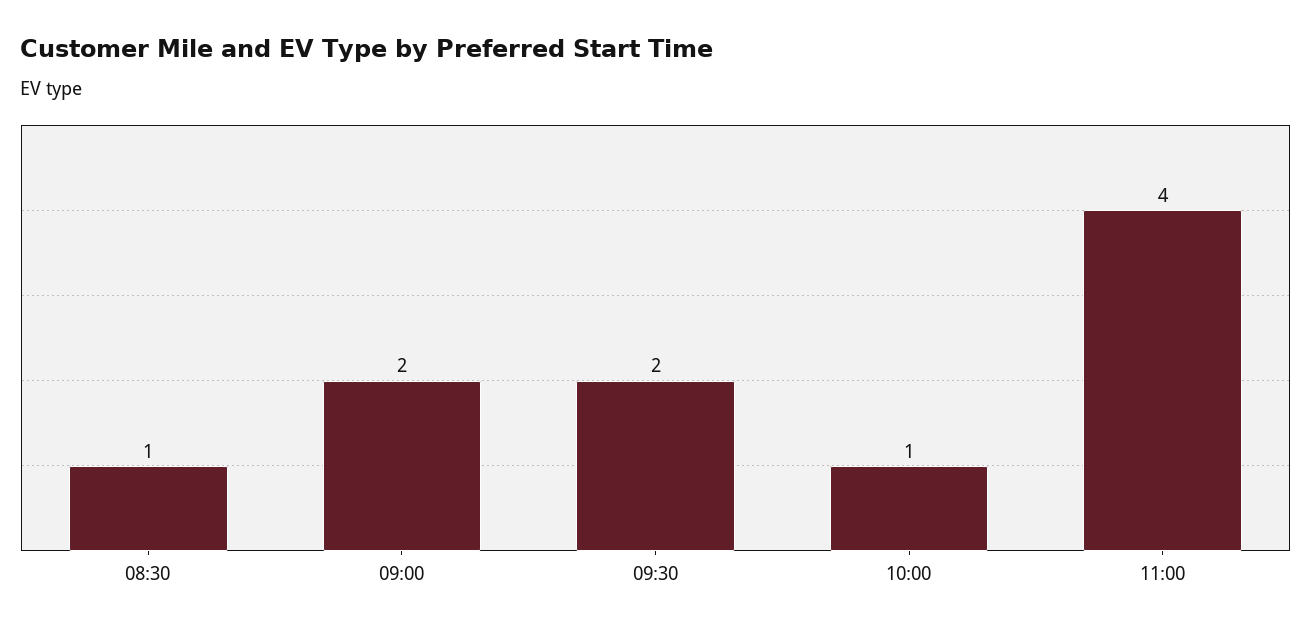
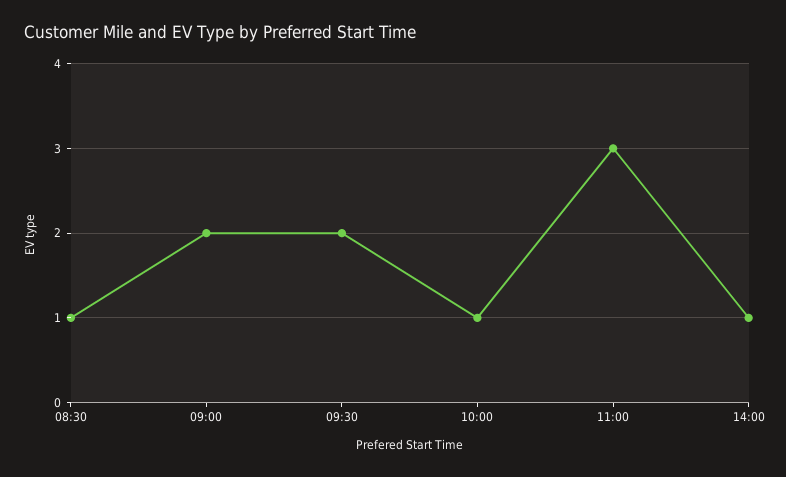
11:00: 4 -> 3
14:00: none -> 1

